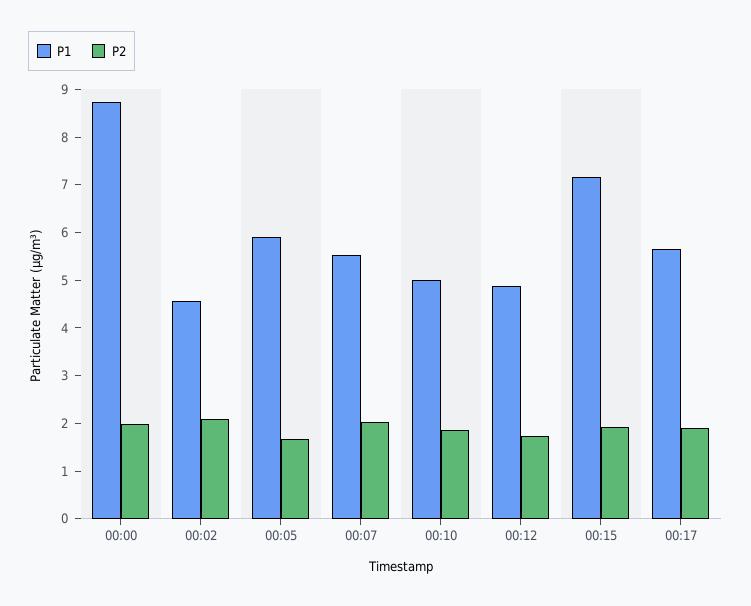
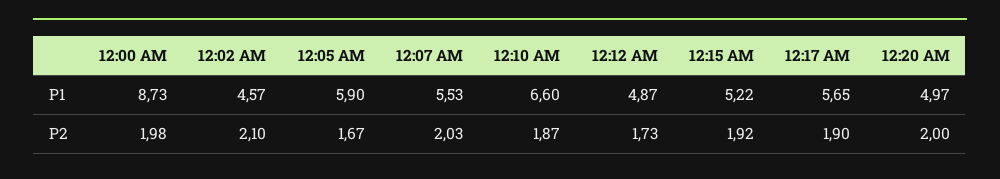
P1, 00:10: 5 -> 6.6
P1, 00:15: 7.2 -> 5.22
P1, 12:20 AM: none -> 4.97
P2, 12:20 AM: none -> 2

